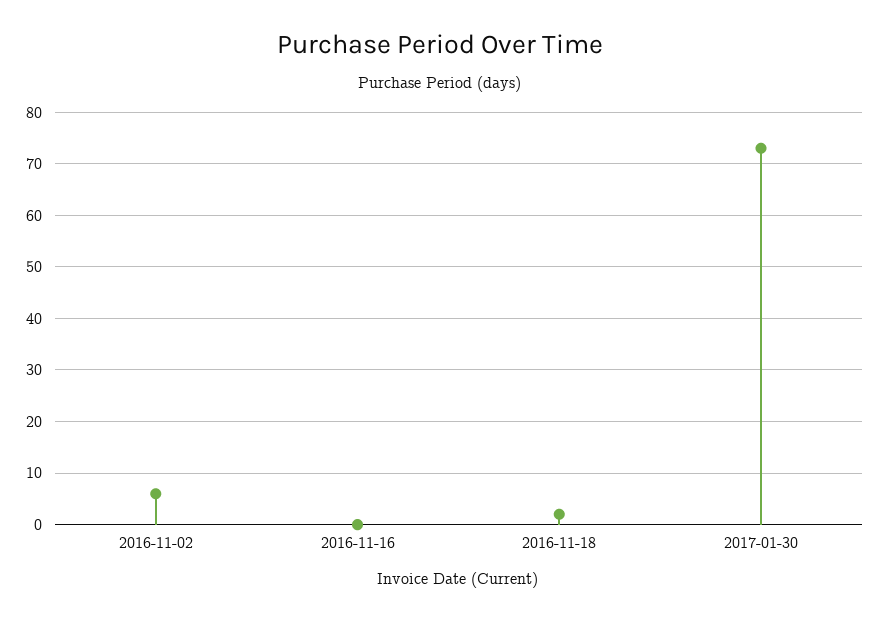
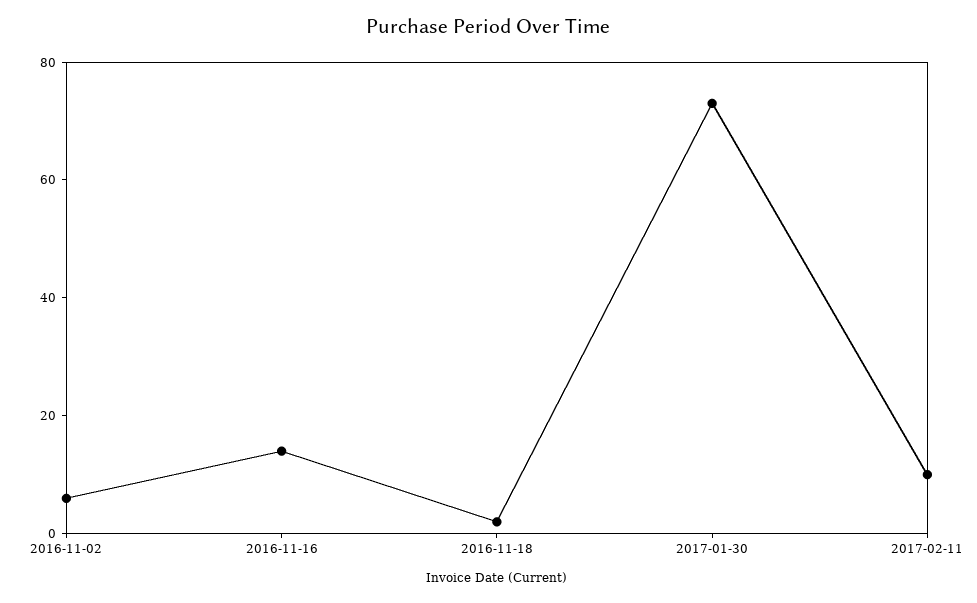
2016-11-16: 0 -> 15
2017-02-11: none -> 10

